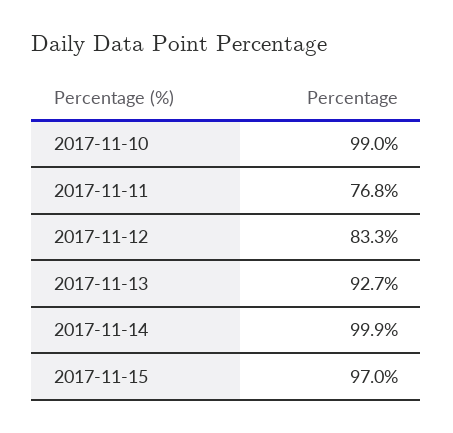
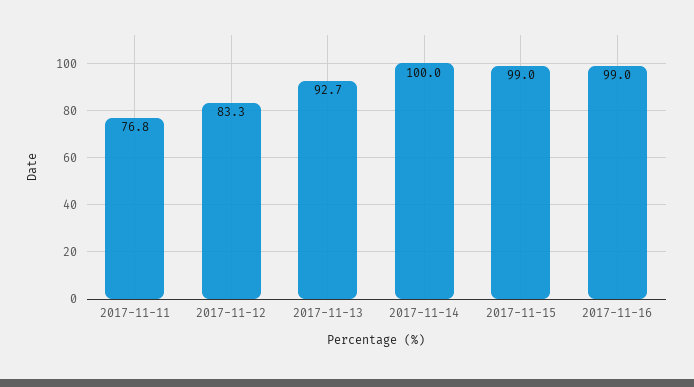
2017-11-10: 99 -> none
2017-11-14: 99.9 -> 100
2017-11-15: 97 -> 99
2017-11-16: none -> 99

